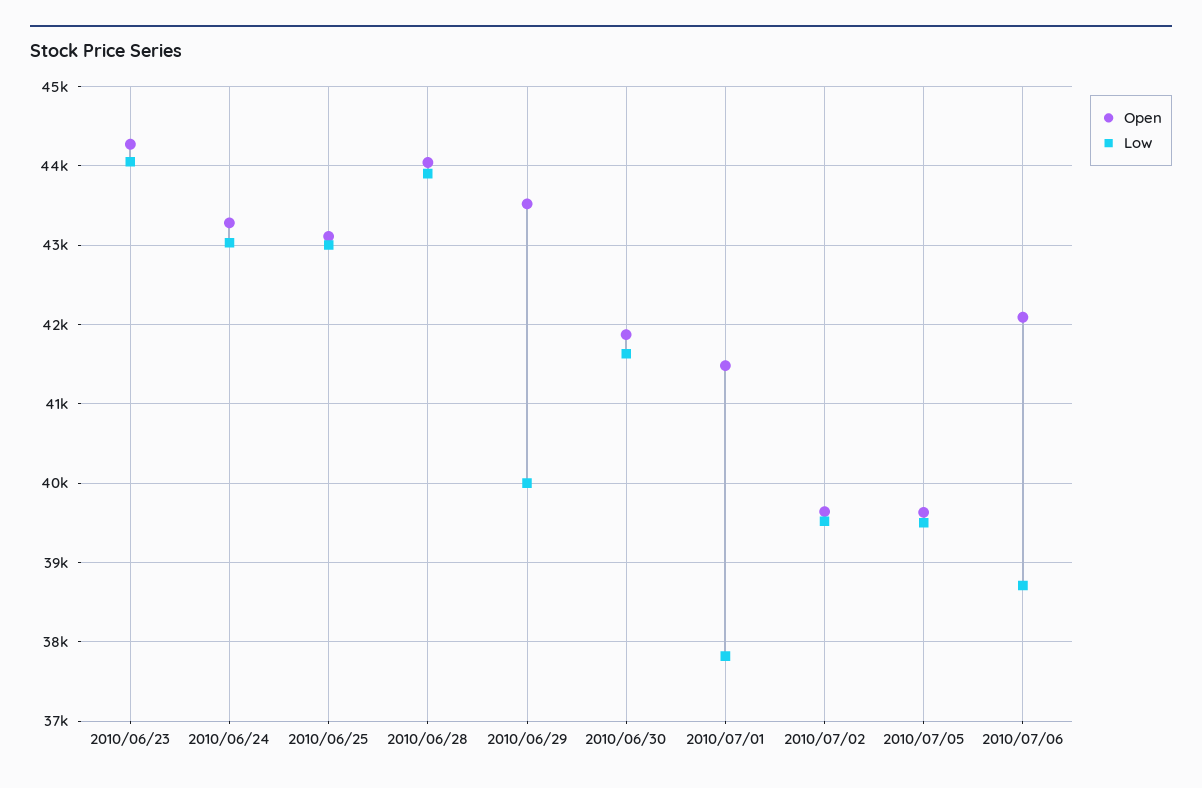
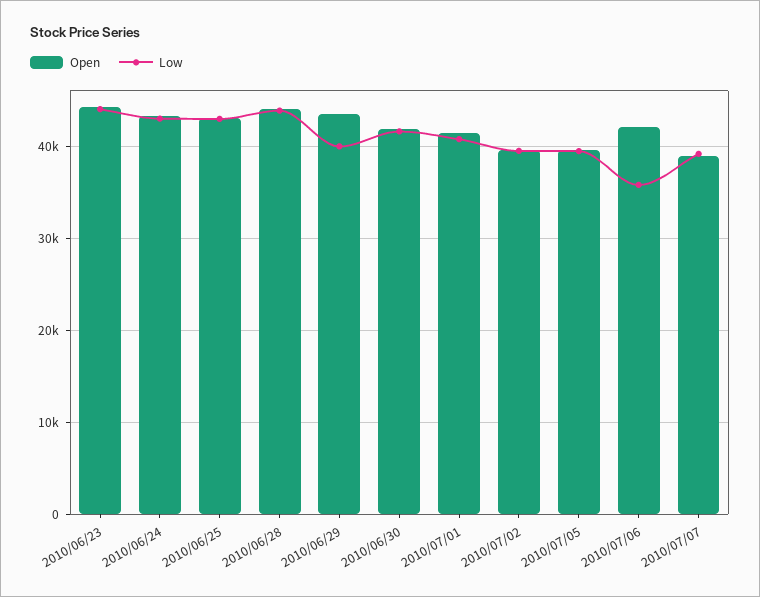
Low, 2010/07/01: 37800 -> 41000
Low, 2010/07/06: 38700 -> 36000
Open, 2010/07/07: none -> 39000
Low, 2010/07/07: none -> 39000

